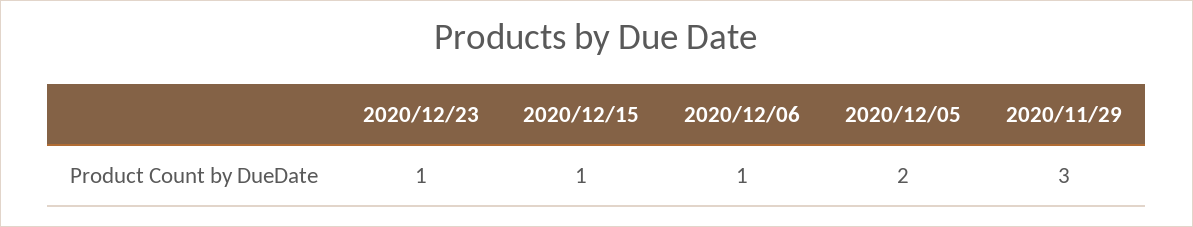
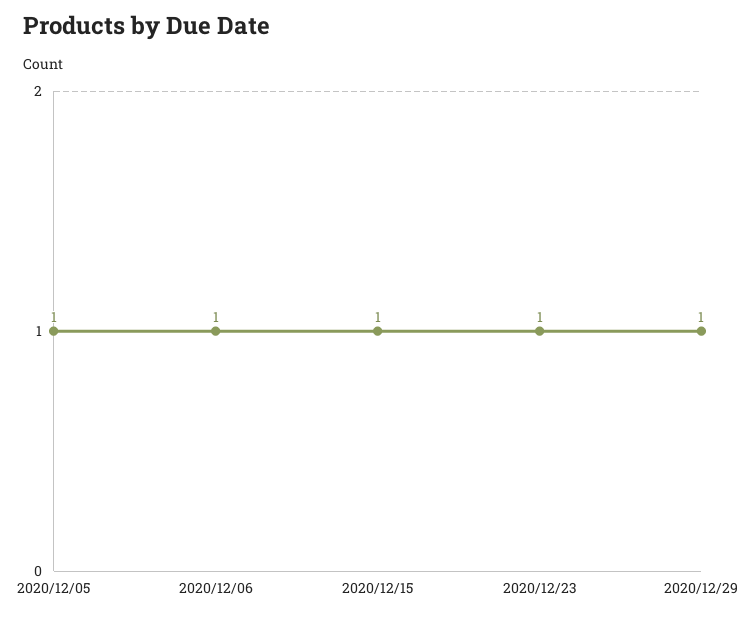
2020/12/05: 2 -> 1
2020/11/29: 3 -> none
2020/12/29: none -> 1

